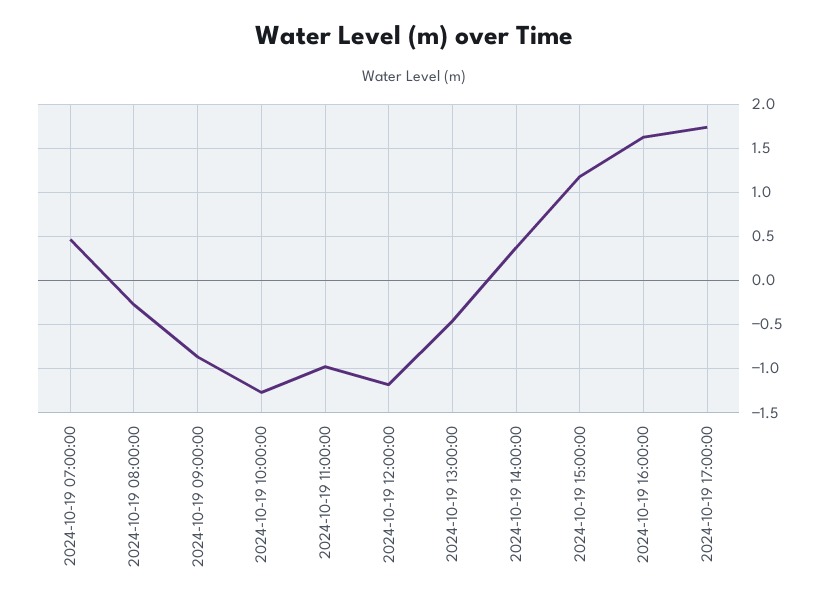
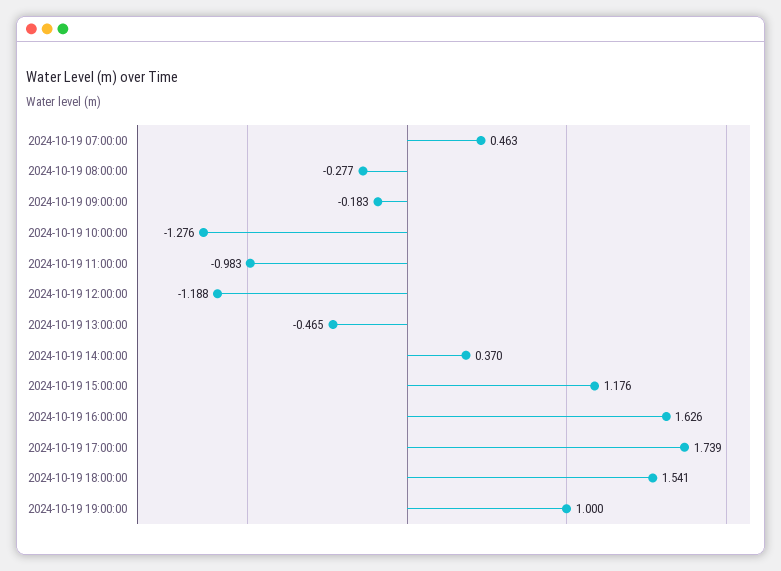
2024-10-19 09:00:00: -0.9 -> -0.183
2024-10-19 18:00:00: none -> 1.541
2024-10-19 19:00:00: none -> 1

